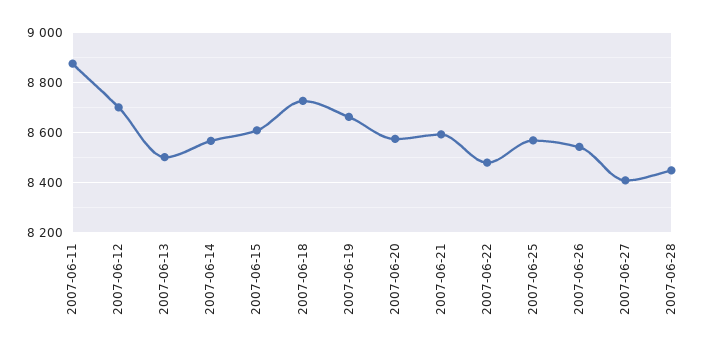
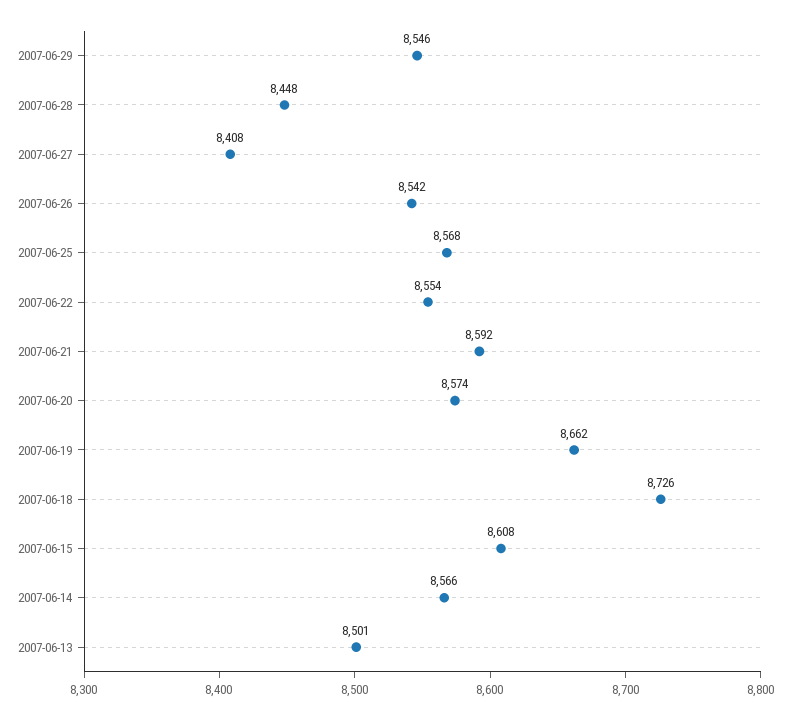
2007-06-11: 8875 -> none
2007-06-12: 8700 -> none
2007-06-22: 8475 -> 8554
2007-06-29: none -> 8546

